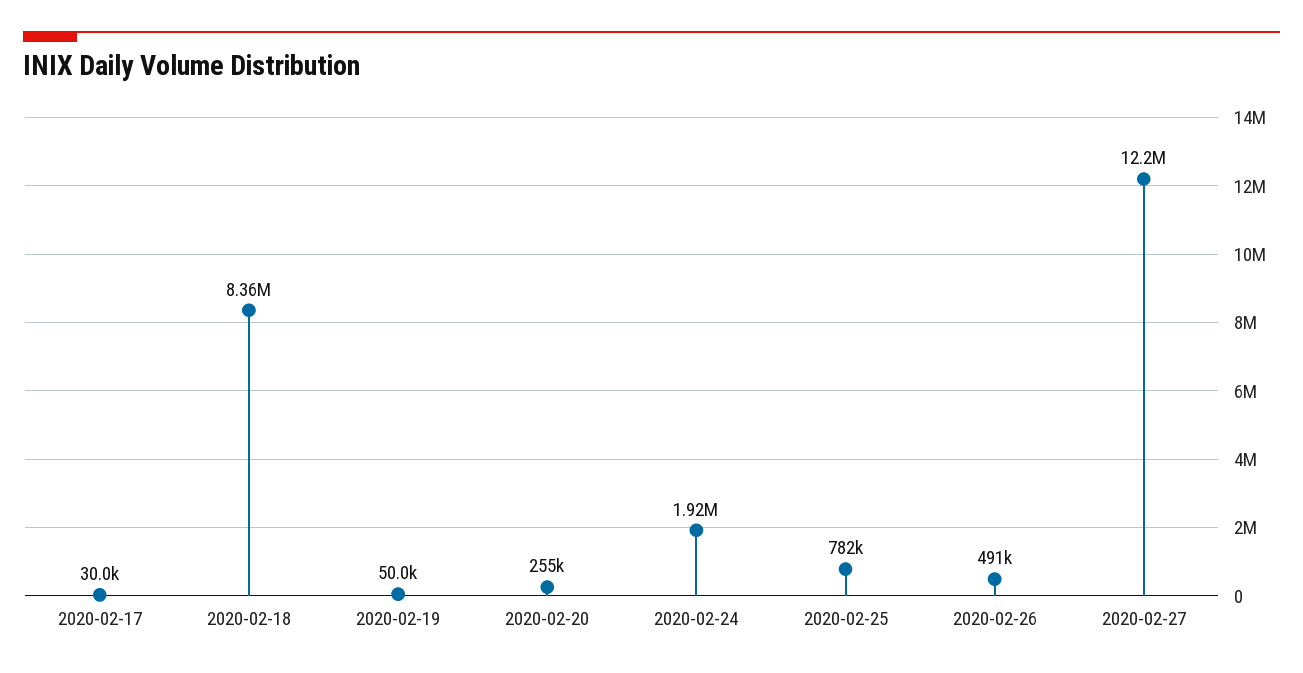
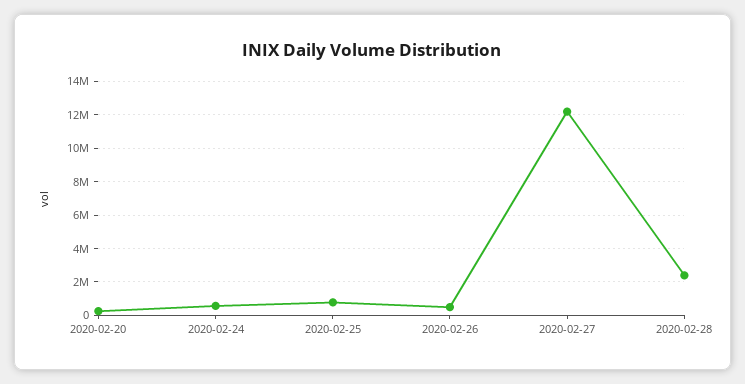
2020-02-17: 30000 -> none
2020-02-18: 8360000 -> none
2020-02-19: 50000 -> none
2020-02-24: 1920000 -> 500000
2020-02-28: none -> 2500000

